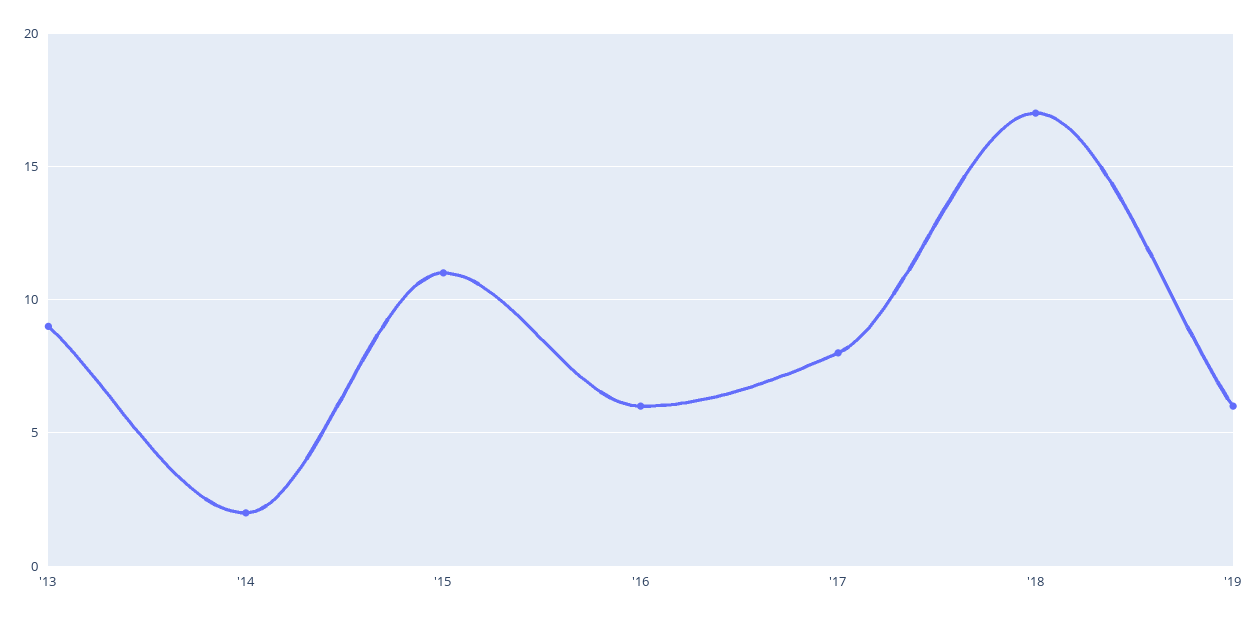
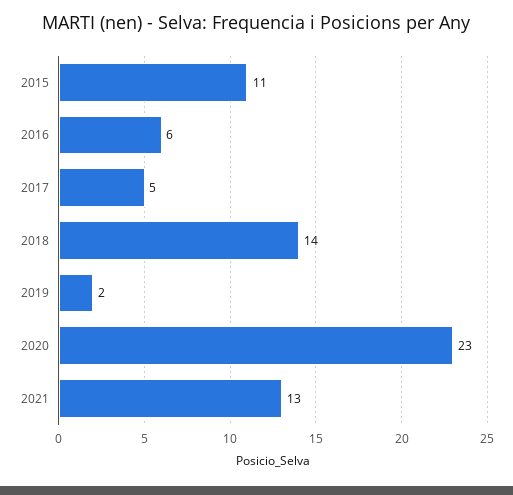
'13: 9 -> none
'14: 2 -> none
'17: 8 -> 5
'18: 17 -> 14
'19: 6 -> 2
2020: none -> 23
2021: none -> 13

